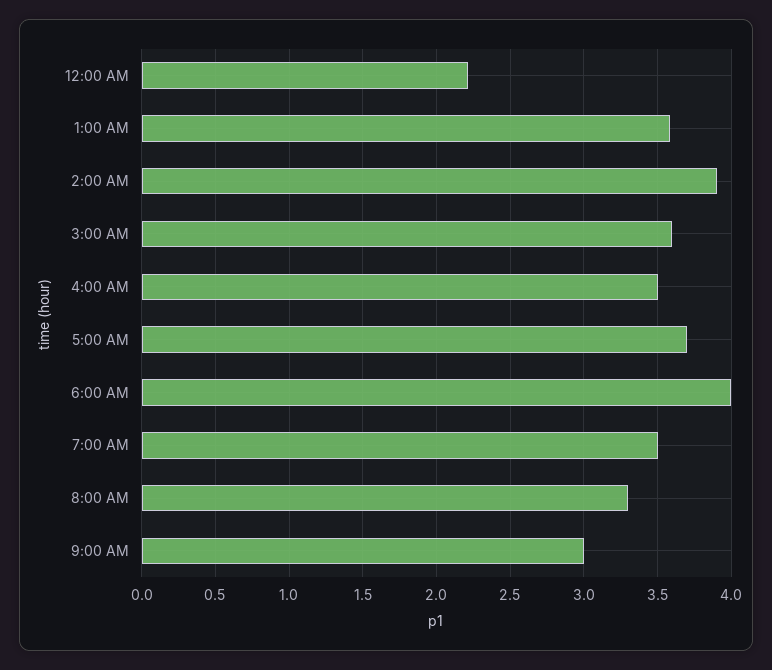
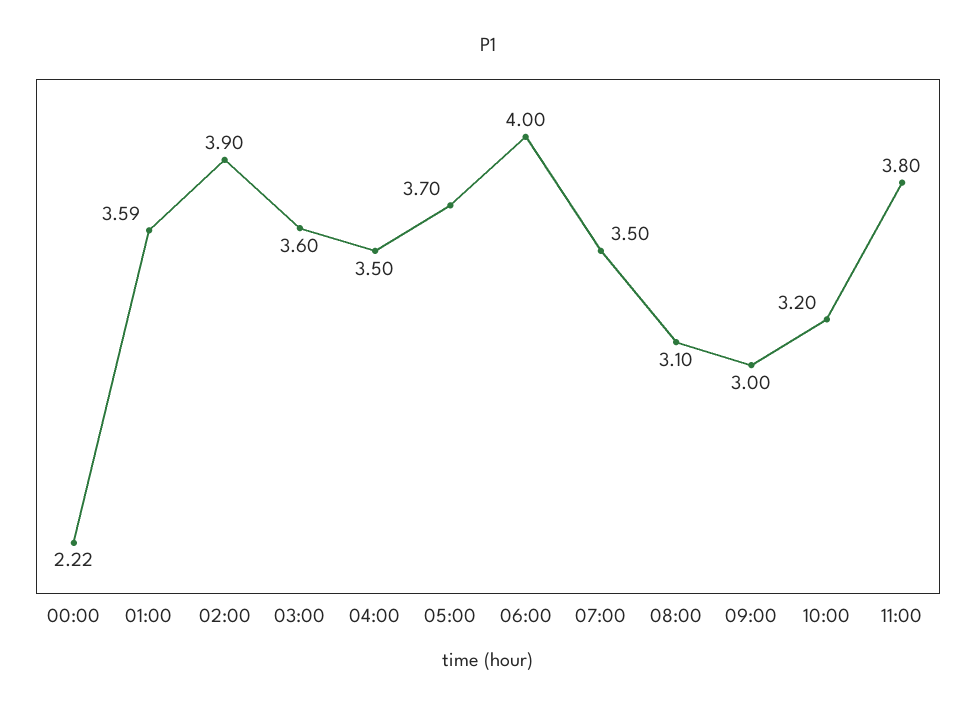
8:00 AM: 3.3 -> 3.1
10:00: none -> 3.2
11:00: none -> 3.8

